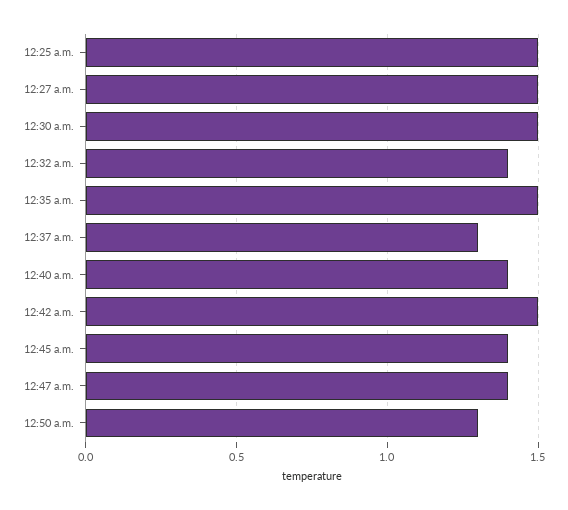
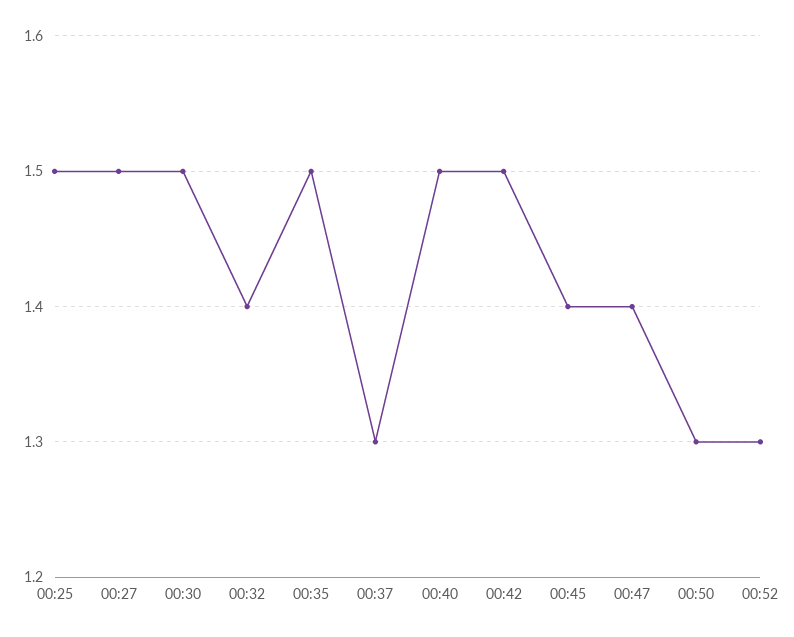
12:40 a.m.: 1.4 -> 1.5
00:52: none -> 1.3

